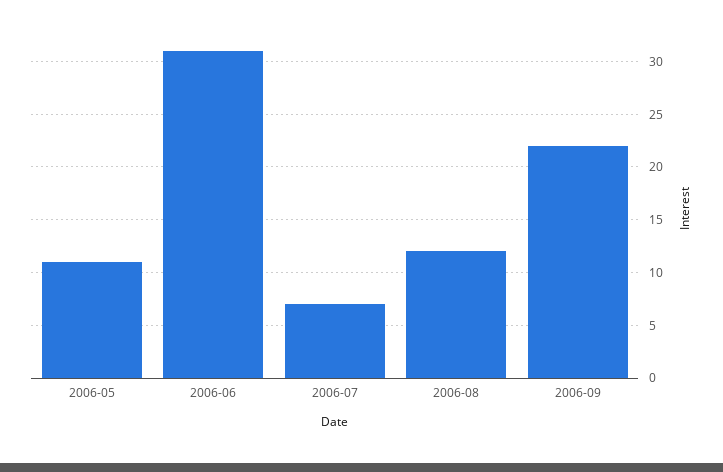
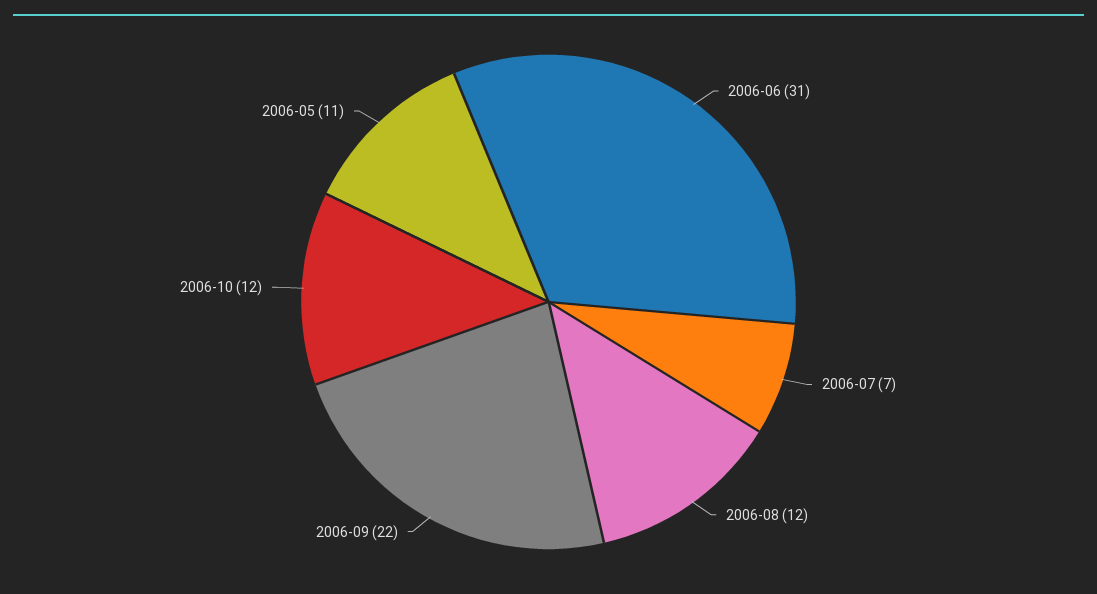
2006-10: none -> 12

